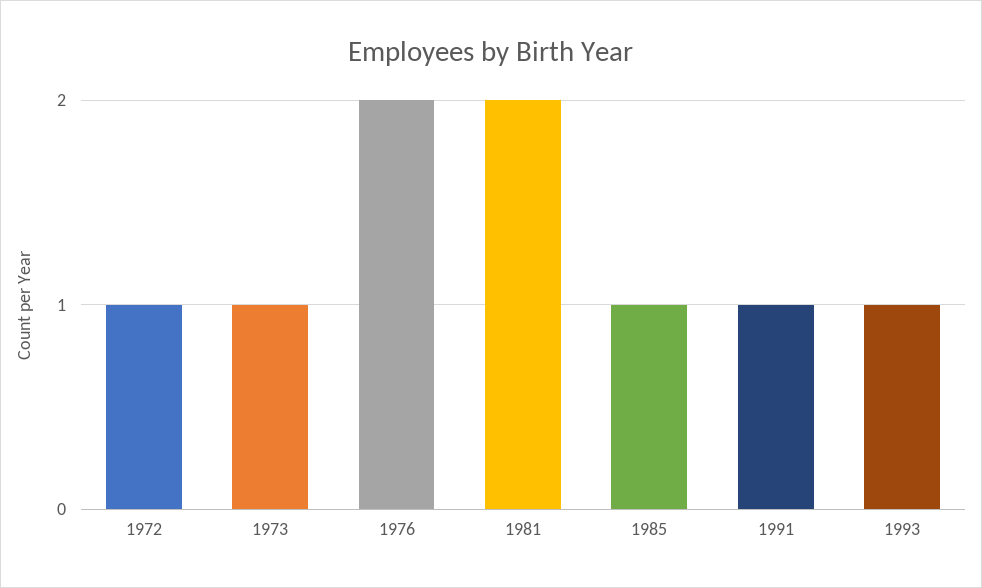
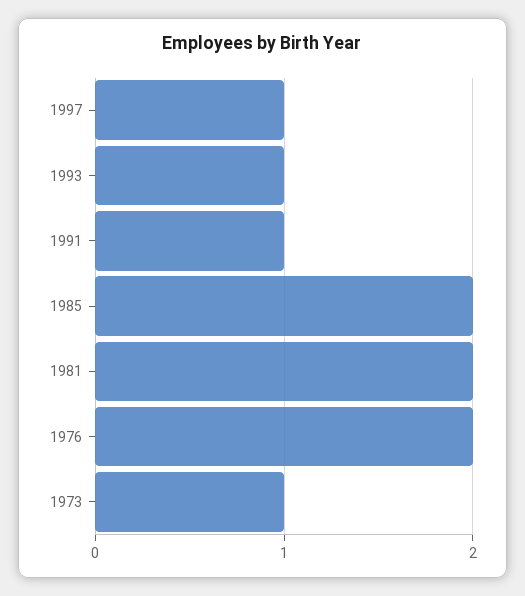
1972: 1 -> none
1985: 1 -> 2
1997: none -> 1

